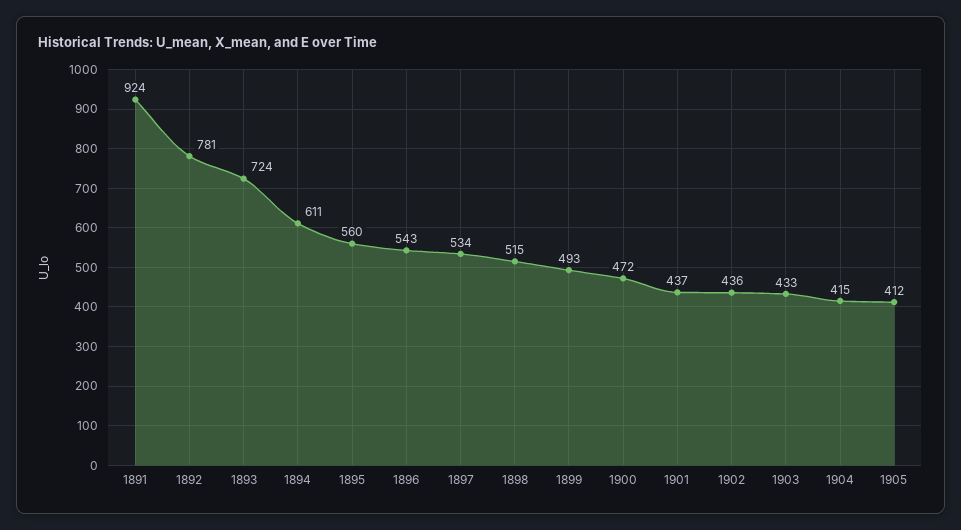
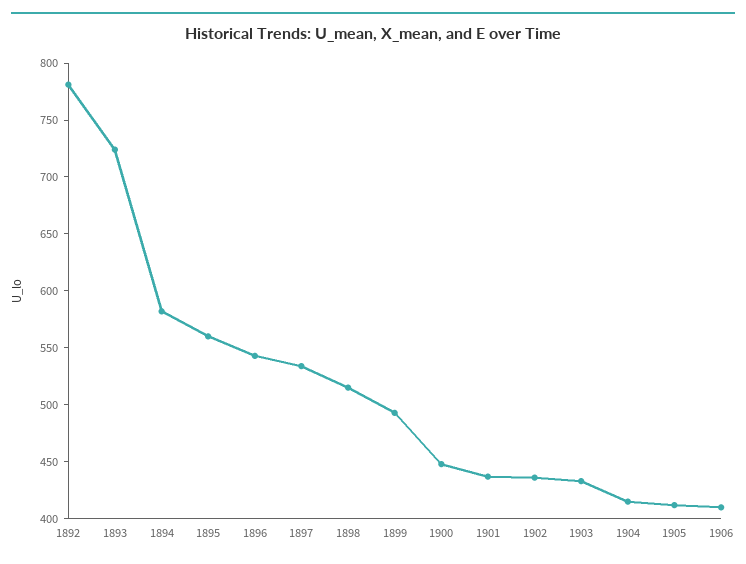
1891: 924 -> none
1894: 611 -> 580
1900: 472 -> 450
1906: none -> 410

